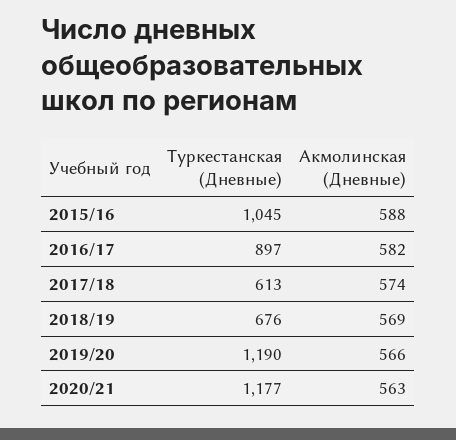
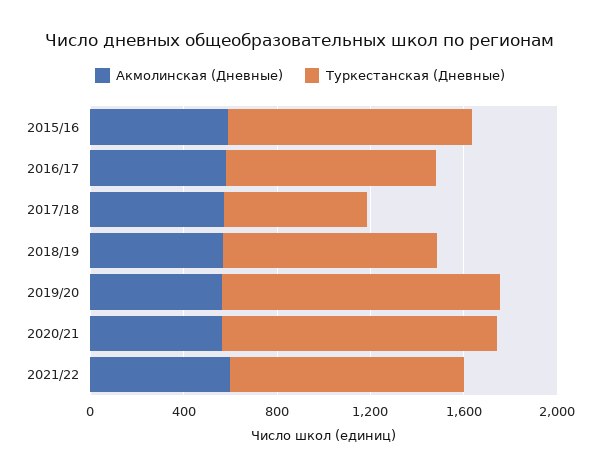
Туркестанская (Дневные), 2018/19: 676 -> 900
Акмолинская (Дневные), 2021/22: none -> 600
Туркестанская (Дневные), 2021/22: none -> 1000

